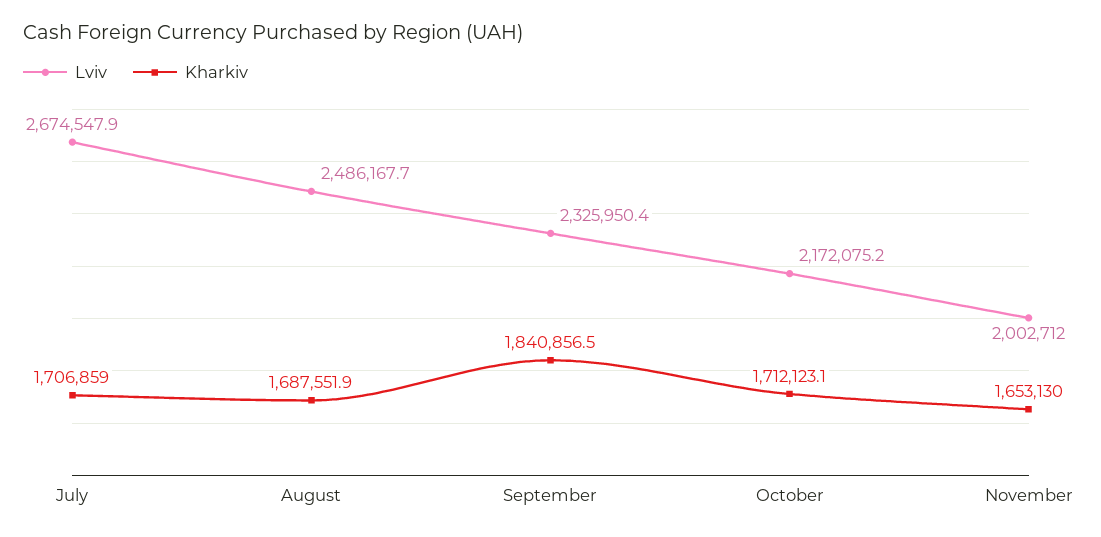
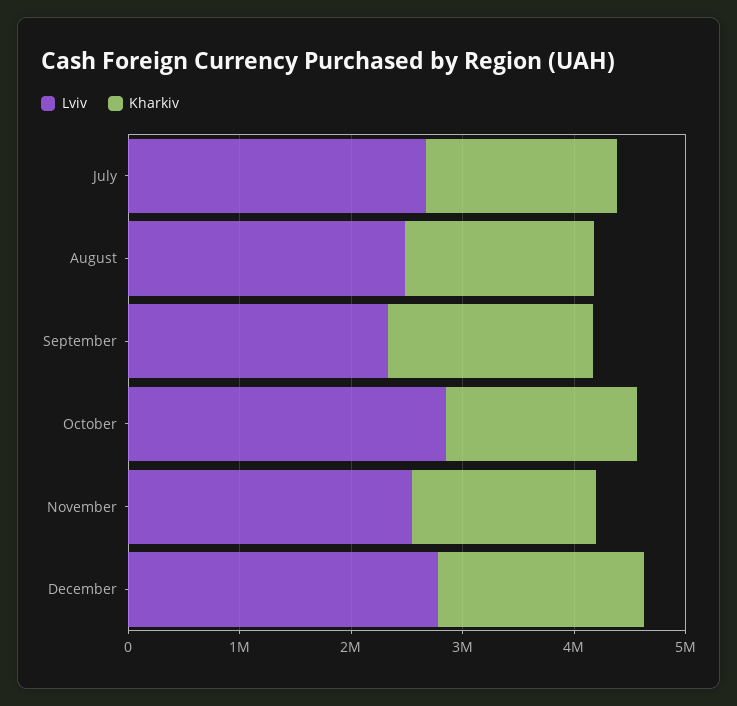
Lviv, October: 2172075.2 -> 2800000
Lviv, November: 2002712 -> 2600000
Lviv, December: none -> 2800000
Kharkiv, December: none -> 1800000

